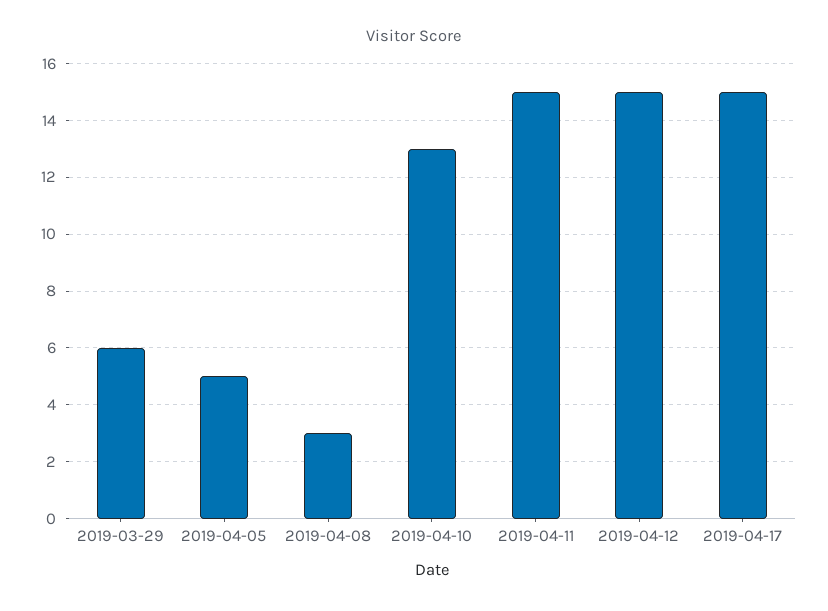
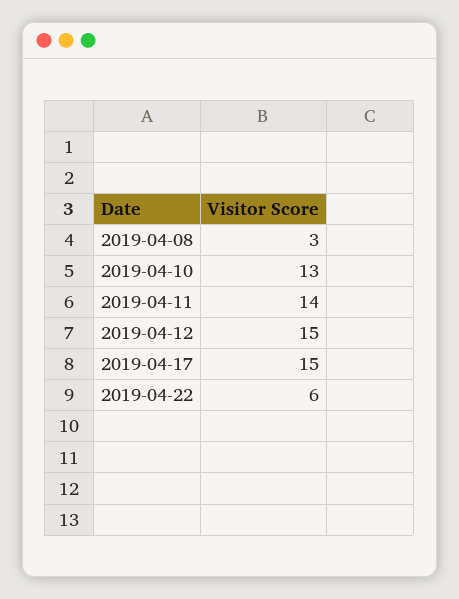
2019-03-29: 6 -> none
2019-04-05: 5 -> none
2019-04-11: 15 -> 14
2019-04-22: none -> 6

